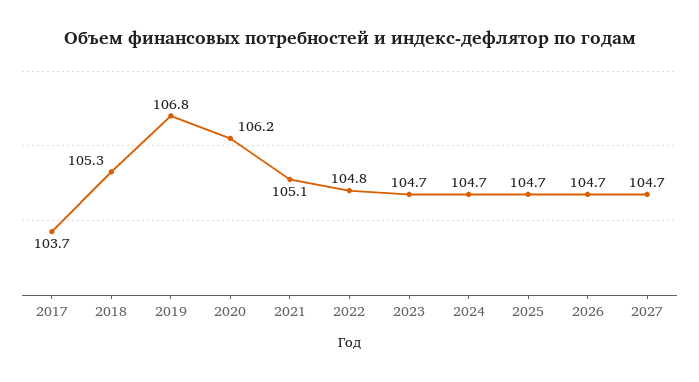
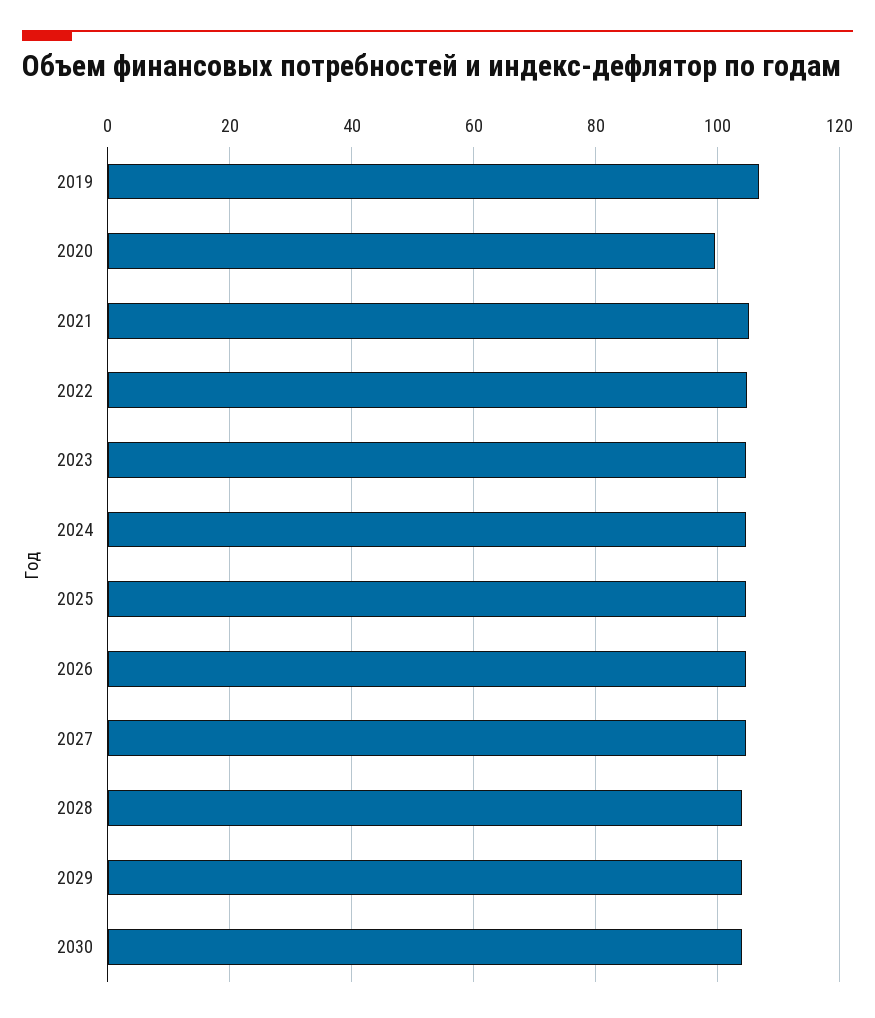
2017: 103.7 -> none
2018: 105.3 -> none
2020: 106.2 -> 100
2028: none -> 104
2029: none -> 104
2030: none -> 104

